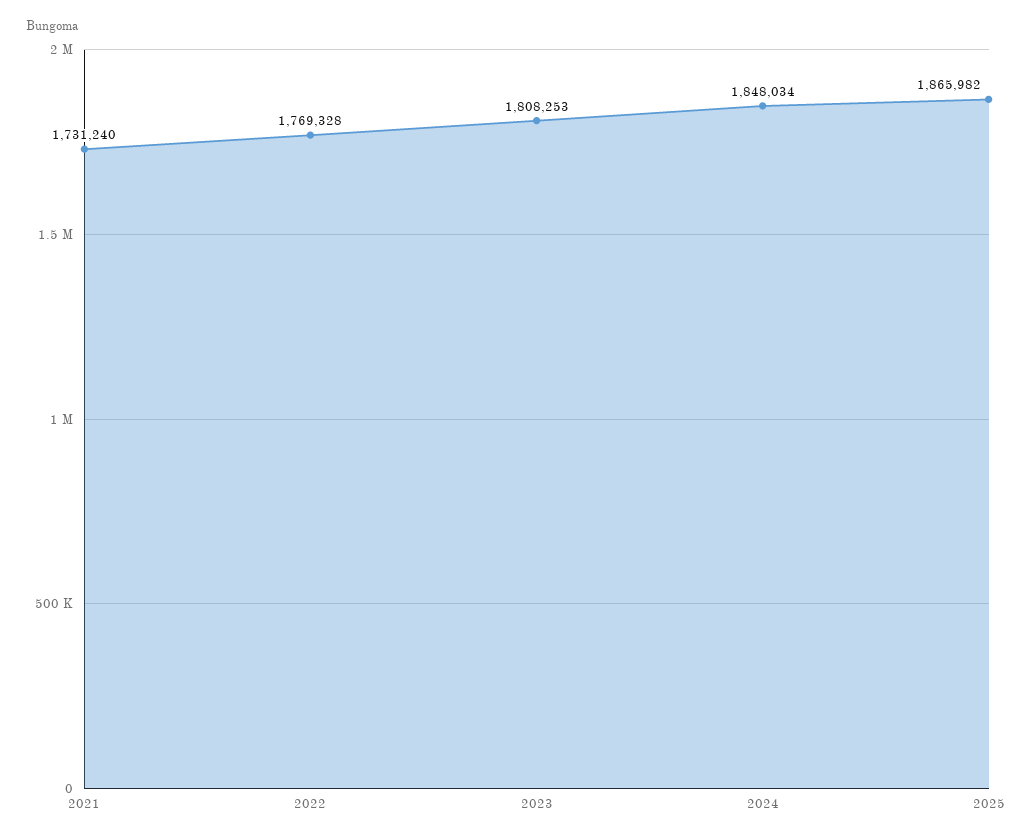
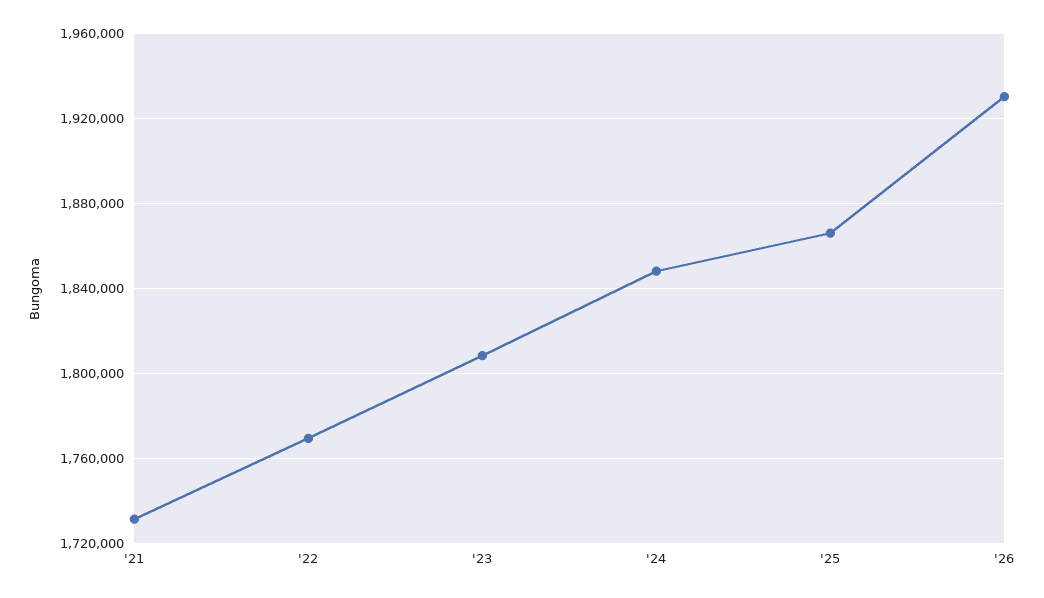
'26: none -> 1930000

